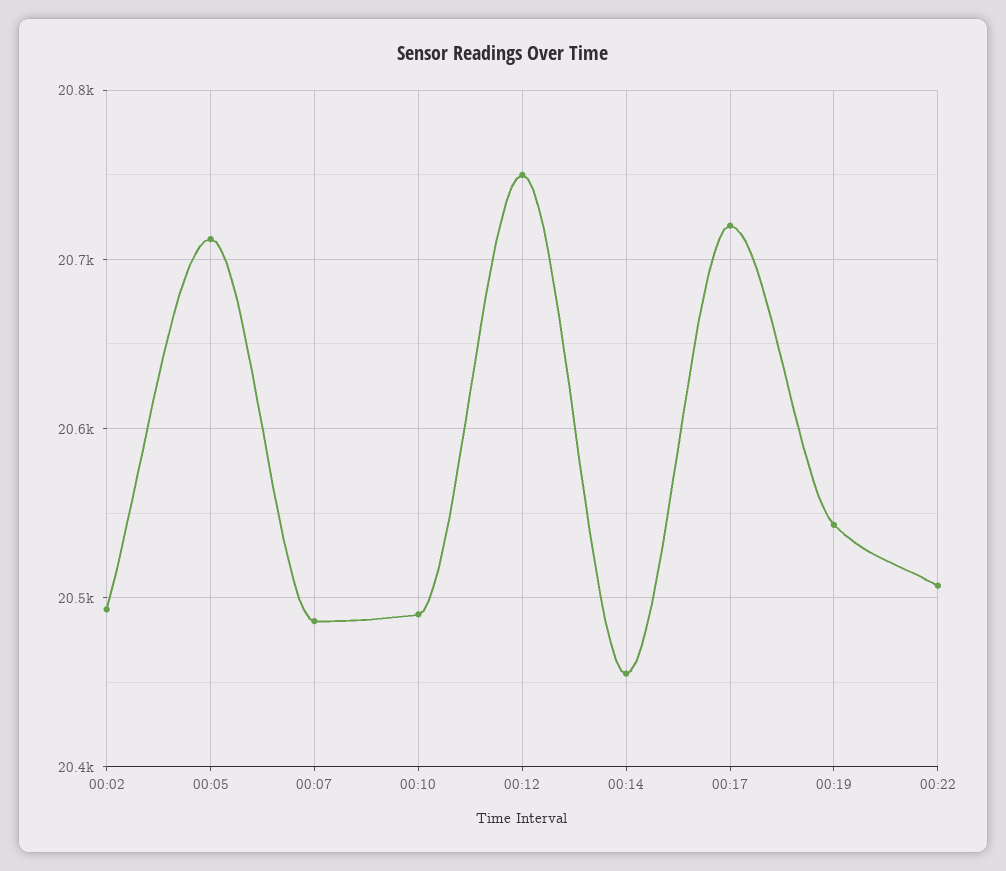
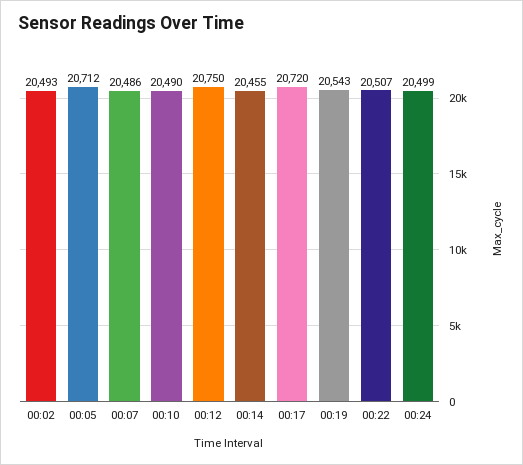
00:24: none -> 20499

